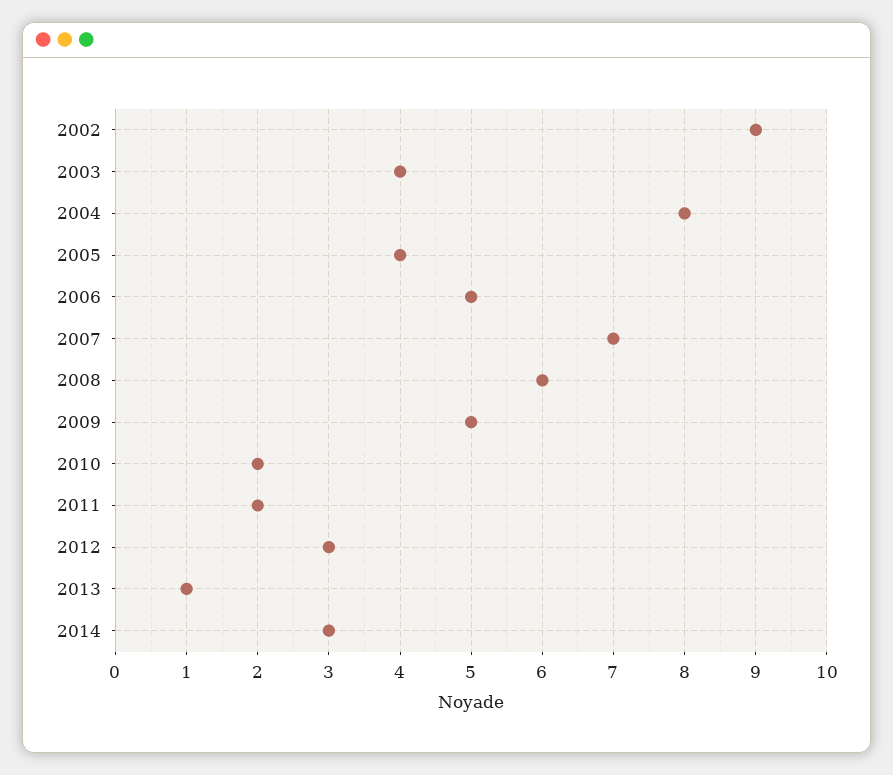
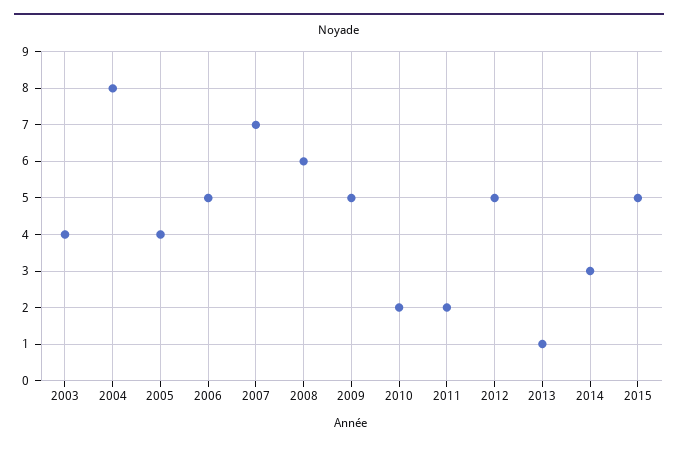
2002: 9 -> none
2012: 3 -> 5
2015: none -> 5

